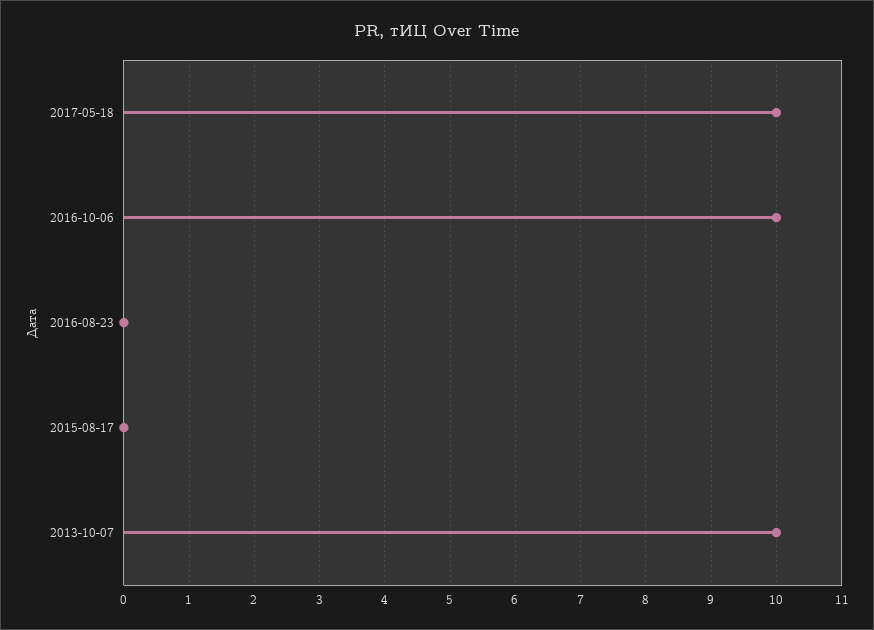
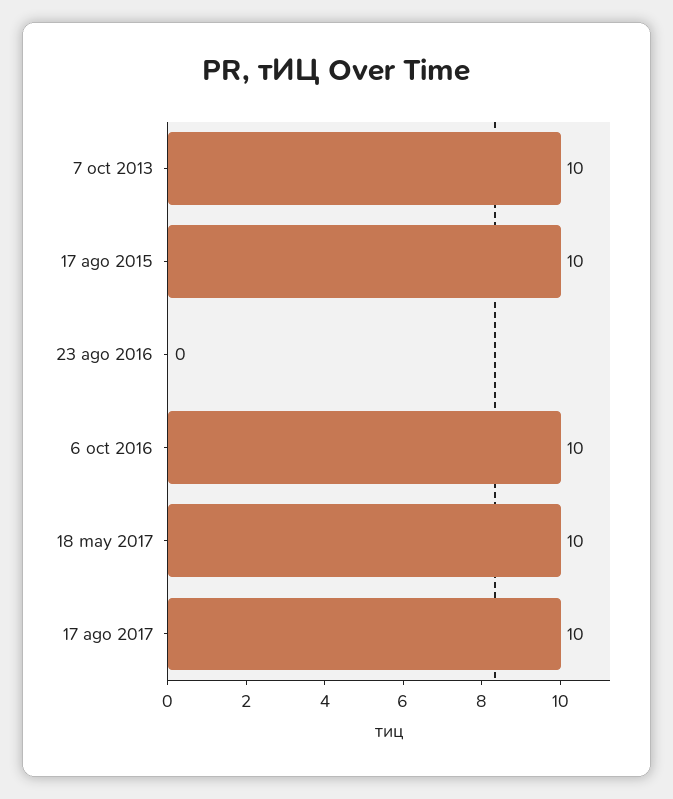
2015-08-17: 0 -> 10
17 ago 2017: none -> 10

